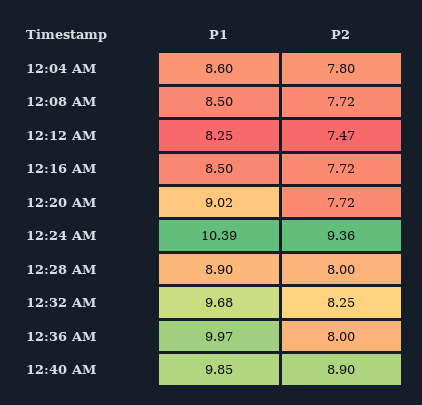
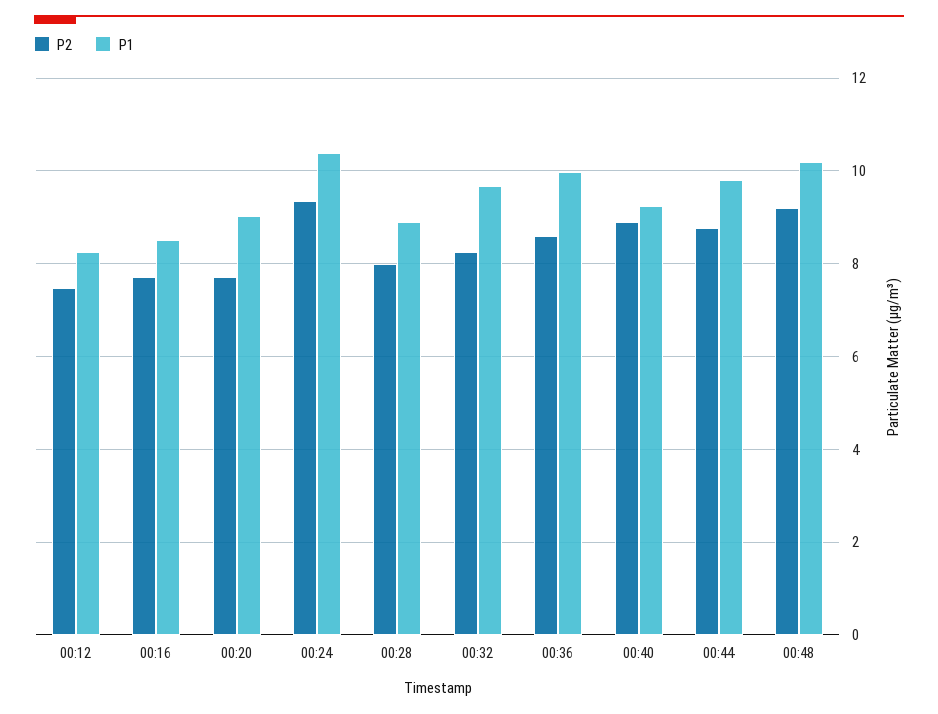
P1, 12:04 AM: 8.6 -> none
P2, 12:04 AM: 7.8 -> none
P1, 12:08 AM: 8.5 -> none
P2, 12:08 AM: 7.72 -> none
P2, 12:36 AM: 8 -> 8.6
P1, 12:40 AM: 9.85 -> 9.2
P2, 00:44: none -> 8.8
P1, 00:44: none -> 9.8
P2, 00:48: none -> 9.2
P1, 00:48: none -> 10.2

